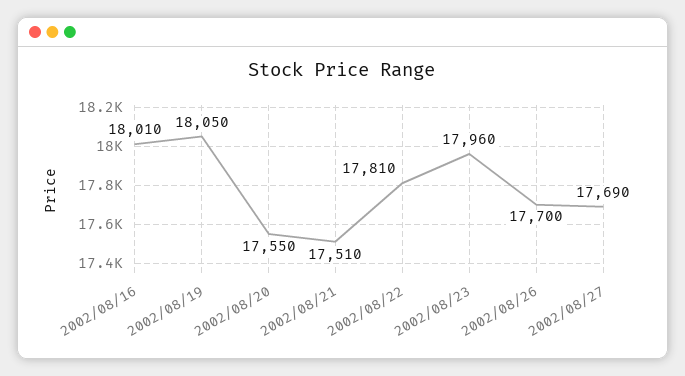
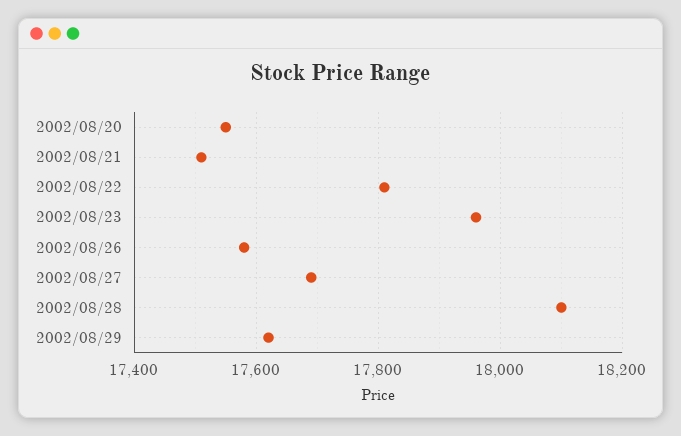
2002/08/16: 18010 -> none
2002/08/19: 18050 -> none
2002/08/26: 17700 -> 17580
2002/08/28: none -> 18100
2002/08/29: none -> 17620

